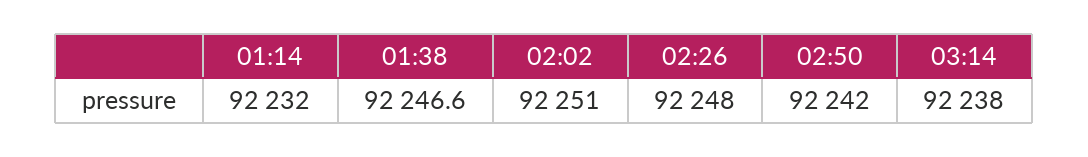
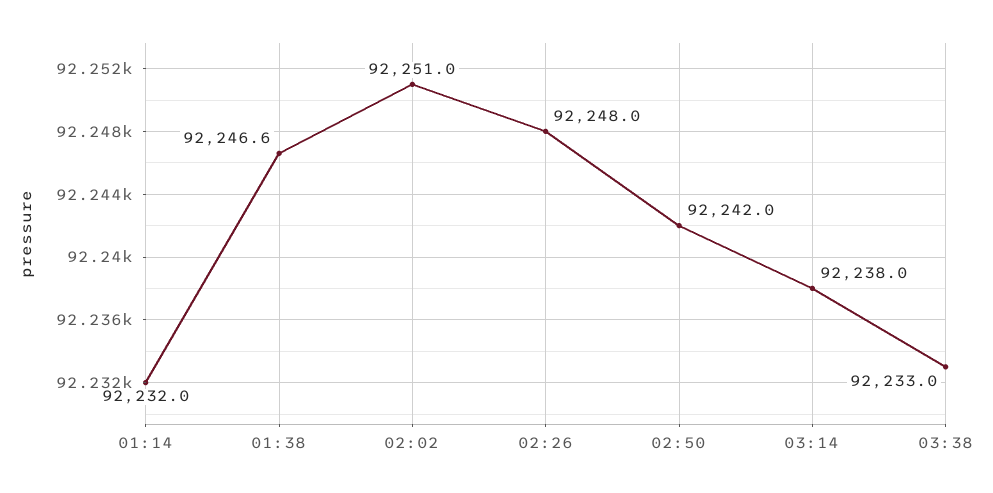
03:38: none -> 92233

